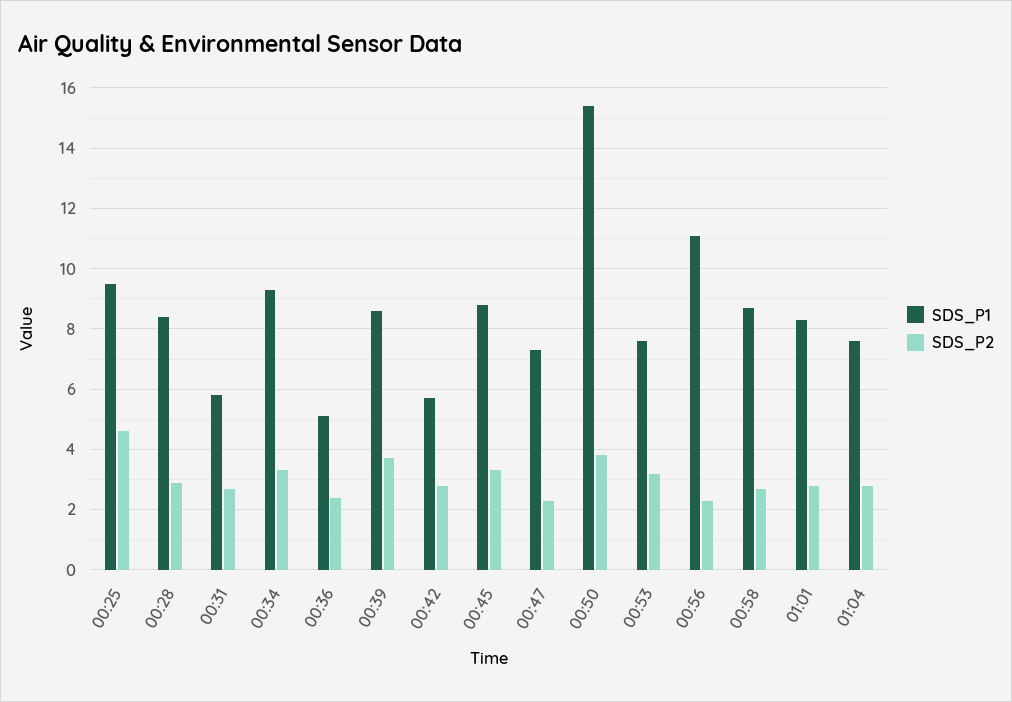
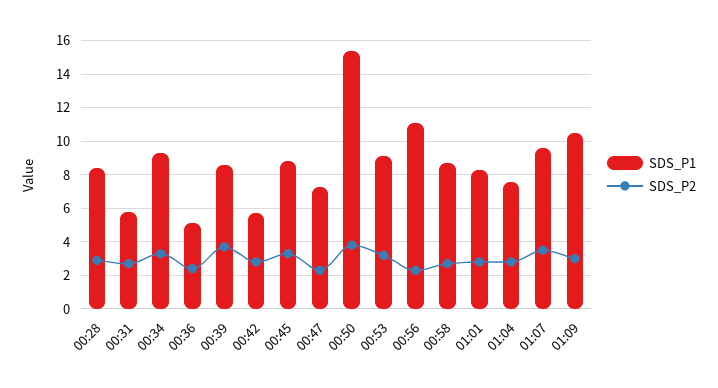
SDS_P1, 00:25: 9.5 -> none
SDS_P2, 00:25: 4.5 -> none
SDS_P1, 00:53: 7.5 -> 9
SDS_P1, 01:07: none -> 9.5
SDS_P2, 01:07: none -> 3.5
SDS_P1, 01:09: none -> 10.5
SDS_P2, 01:09: none -> 3

